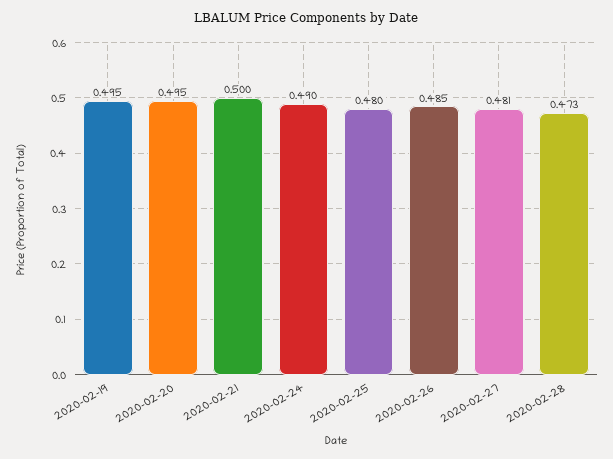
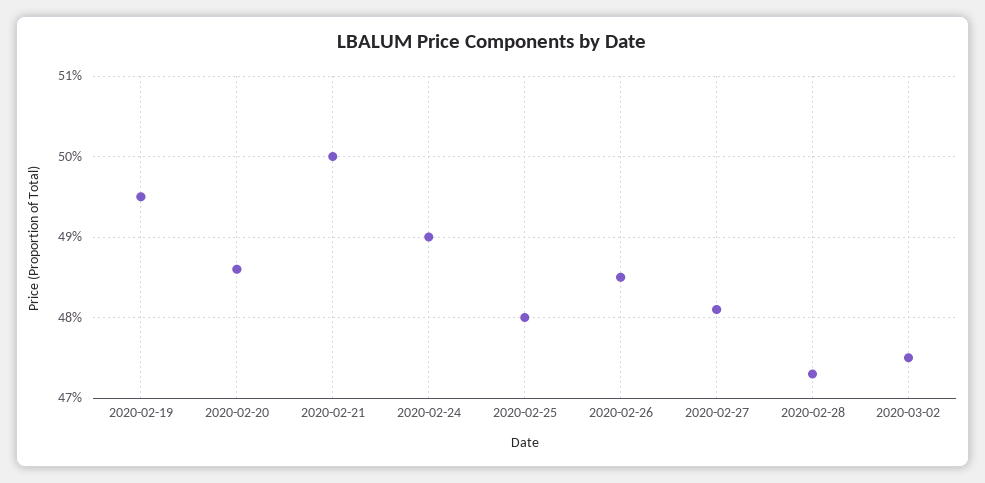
2020-02-20: 0.495 -> 0.486
2020-03-02: none -> 0.475

